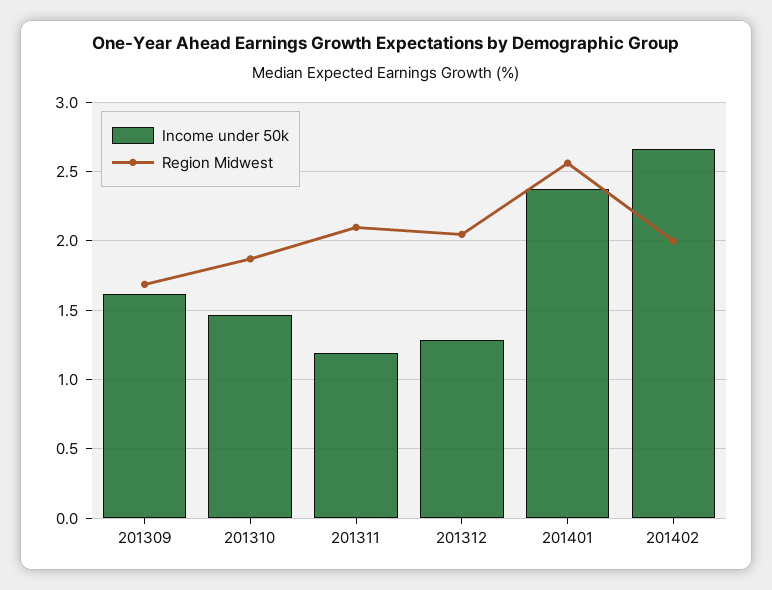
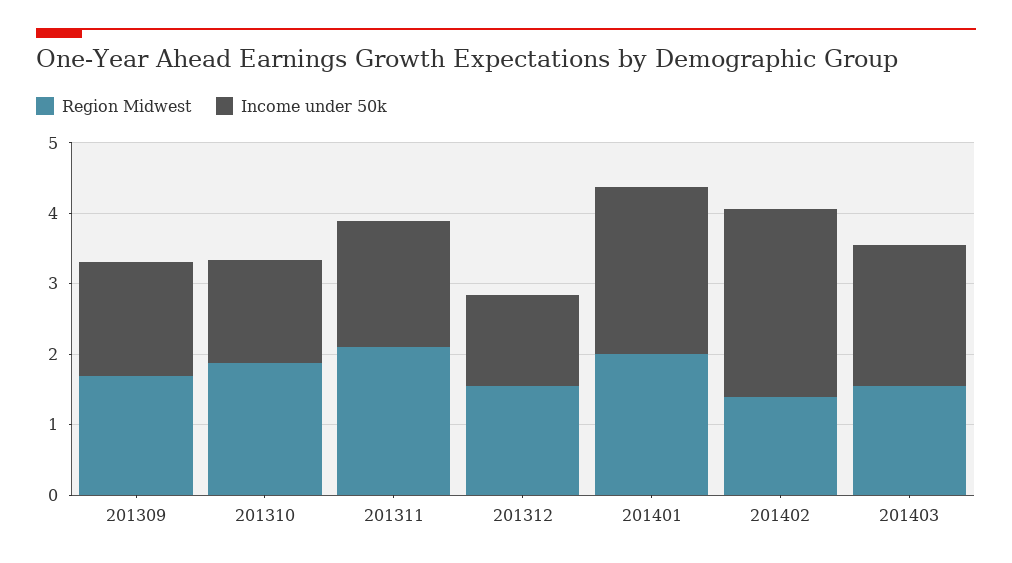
Income under 50k, 201311: 1.2 -> 1.8
Region Midwest, 201312: 2.05 -> 1.6
Region Midwest, 201401: 2.55 -> 2
Region Midwest, 201402: 2 -> 1.4
Region Midwest, 201403: none -> 1.6
Income under 50k, 201403: none -> 2

